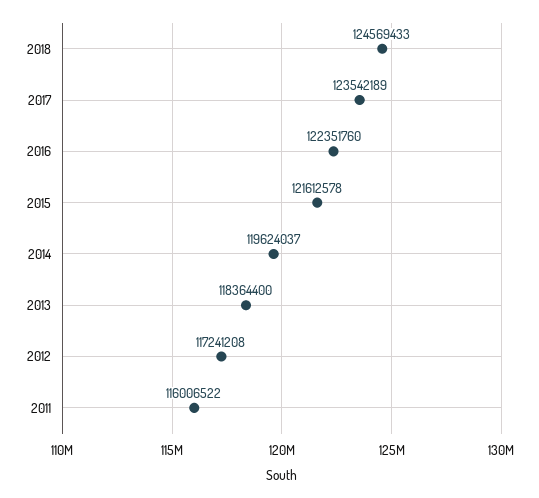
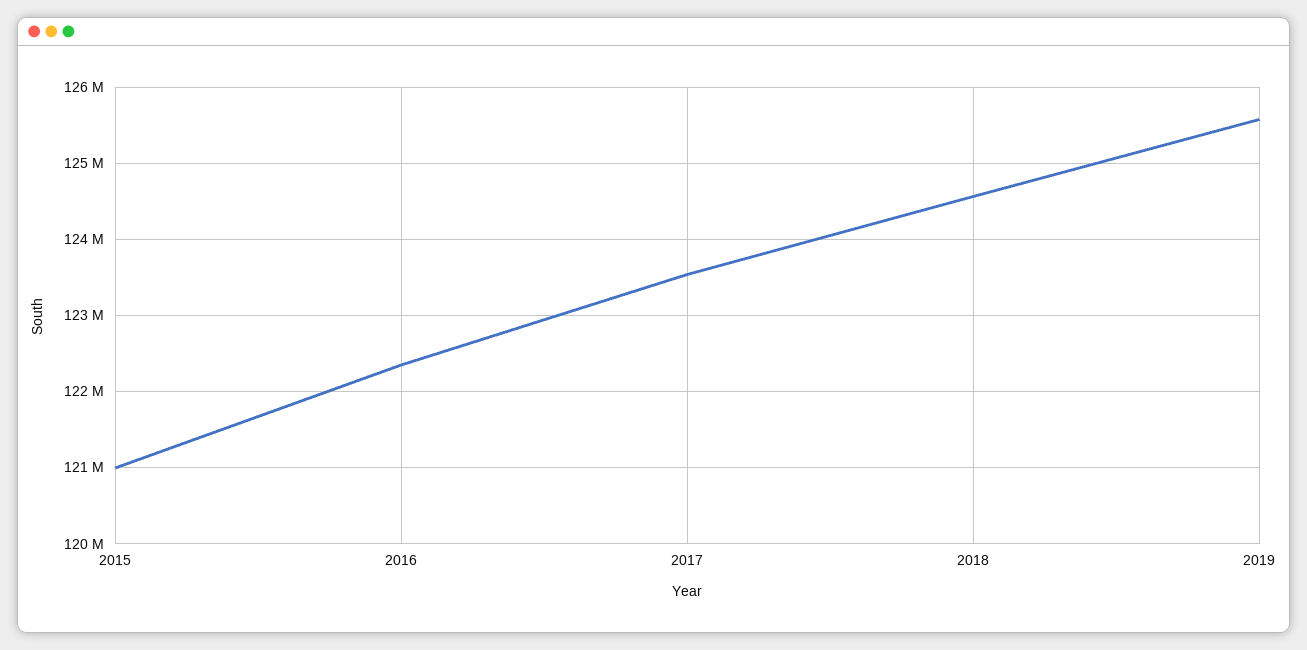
2015: 121612578 -> 121000000
2014: 119624037 -> none
2013: 118364400 -> none
2012: 117241208 -> none
2011: 116006522 -> none
2019: none -> 125600000

